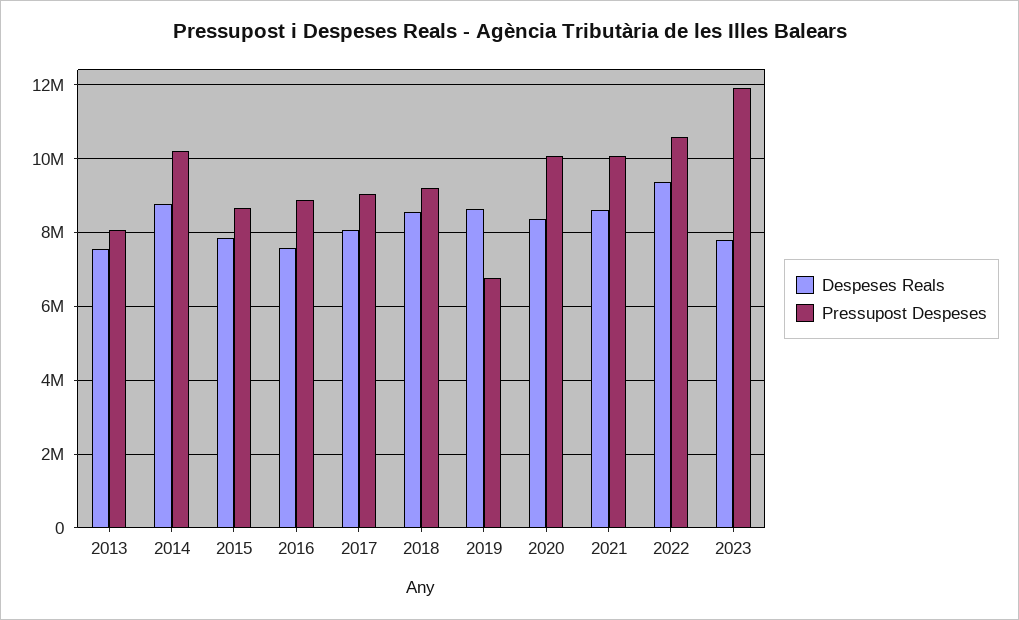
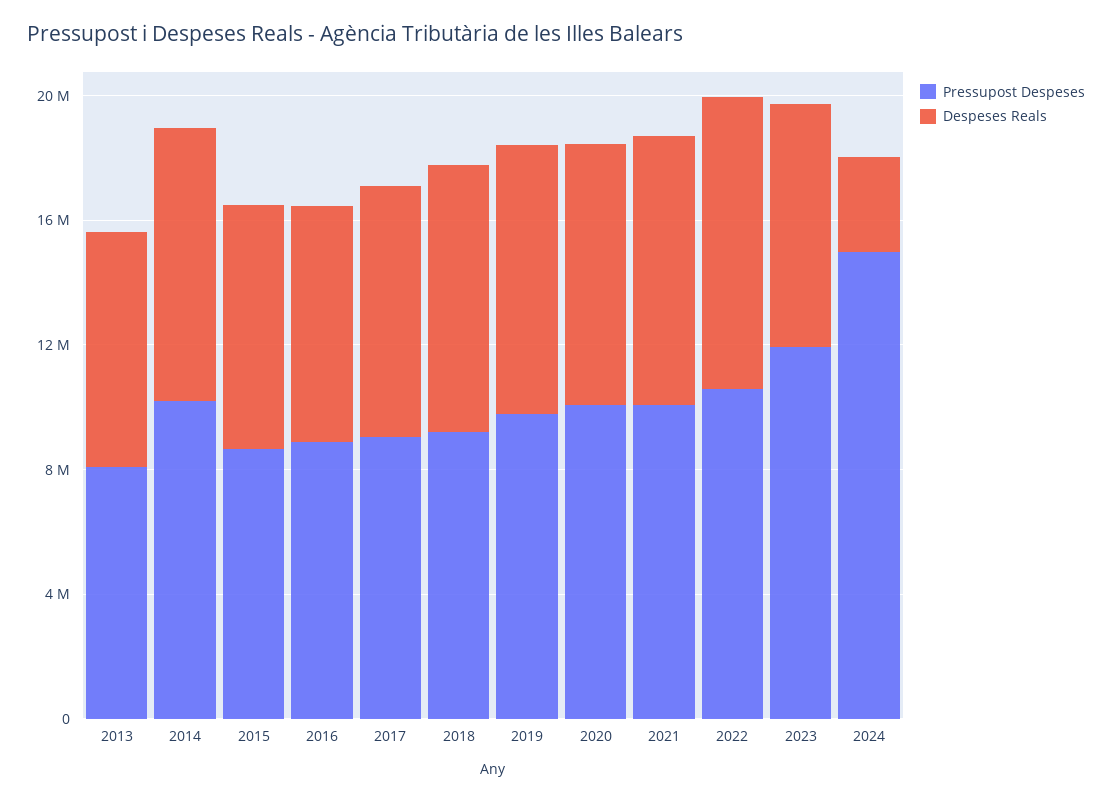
Pressupost Despeses, 2019: 6800000 -> 10000000
Pressupost Despeses, 2024: none -> 15000000
Despeses Reals, 2024: none -> 3000000

